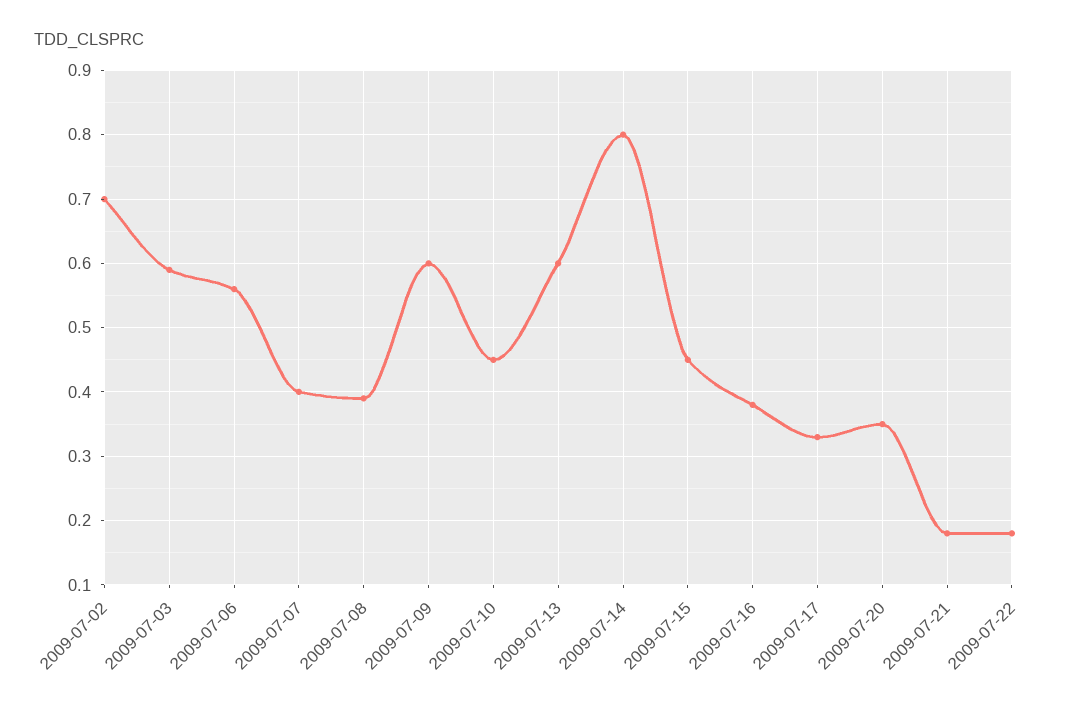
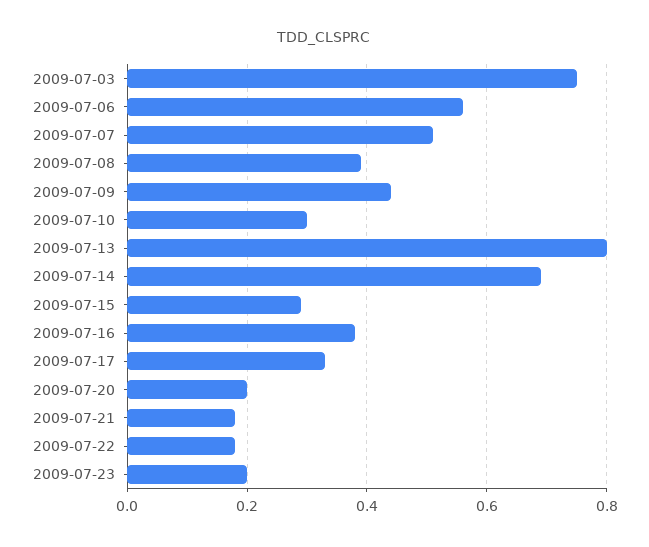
2009-07-02: 0.7 -> none
2009-07-03: 0.59 -> 0.75
2009-07-07: 0.4 -> 0.5
2009-07-09: 0.6 -> 0.45
2009-07-10: 0.45 -> 0.3
2009-07-13: 0.6 -> 0.8
2009-07-14: 0.8 -> 0.7
2009-07-15: 0.45 -> 0.3
2009-07-20: 0.35 -> 0.2
2009-07-23: none -> 0.2

